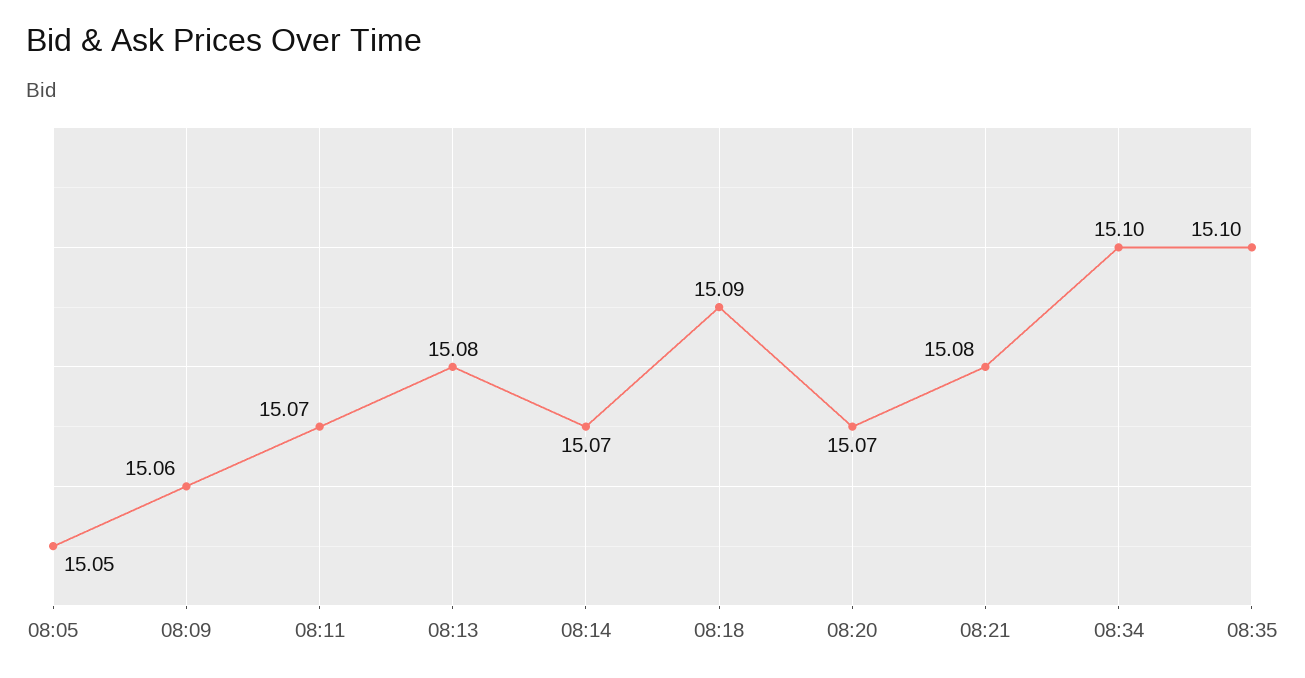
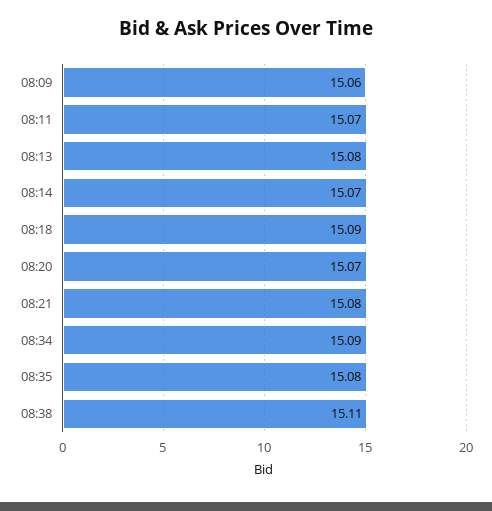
08:05: 15.05 -> none
08:34: 15.1 -> 15.09
08:35: 15.1 -> 15.08
08:38: none -> 15.11

